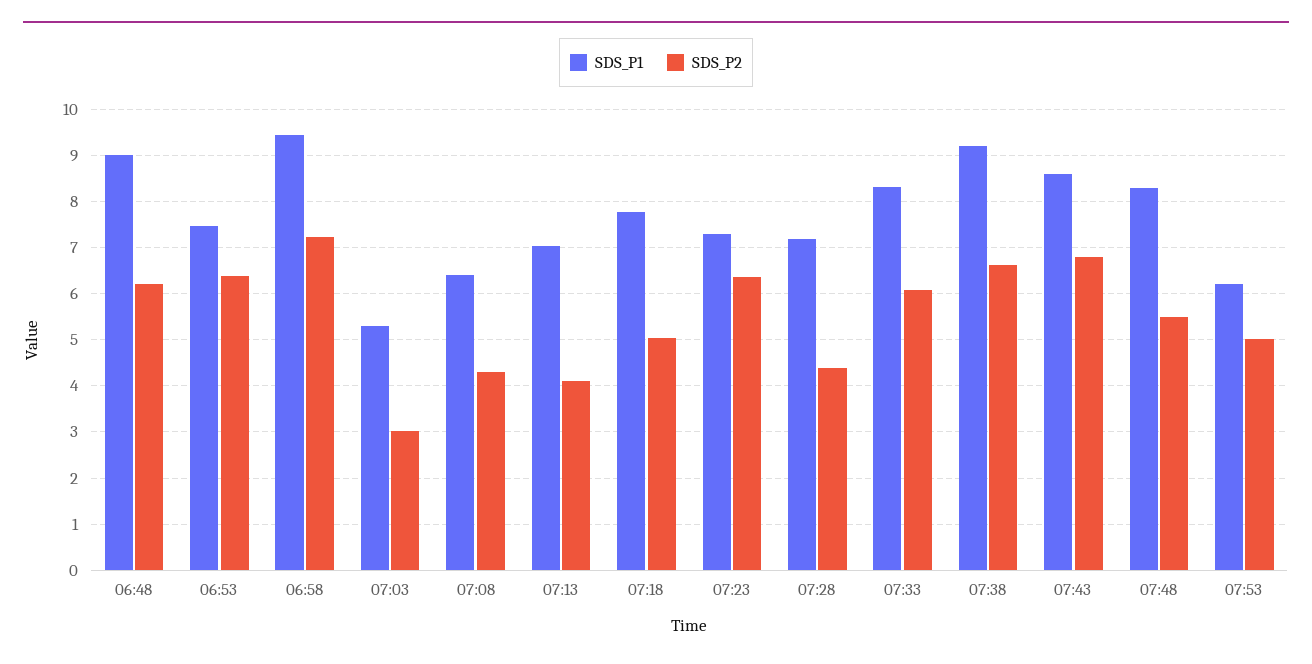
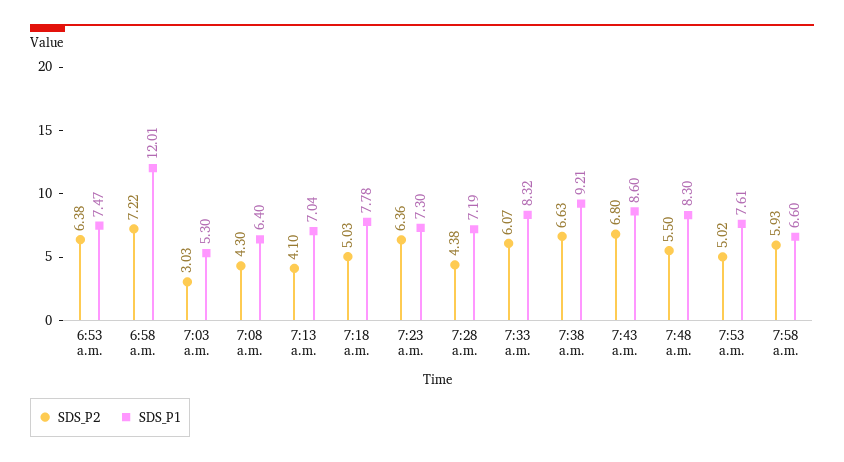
SDS_P1, 06:48: 9 -> none
SDS_P2, 06:48: 6.2 -> none
SDS_P1, 06:58: 9.4 -> 12.01
SDS_P1, 07:53: 6.2 -> 7.61
SDS_P2, 7:58 a.m.: none -> 5.93
SDS_P1, 7:58 a.m.: none -> 6.6

